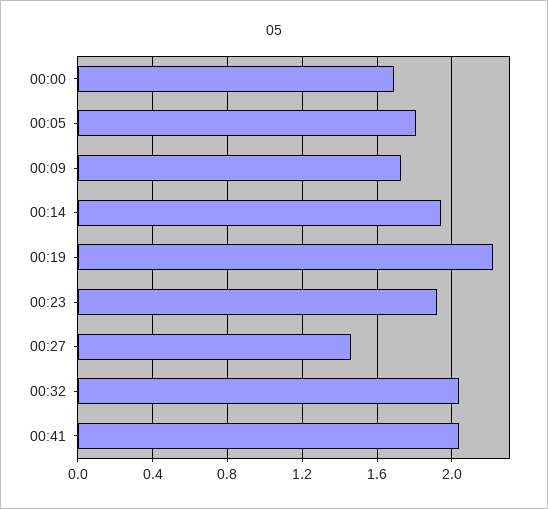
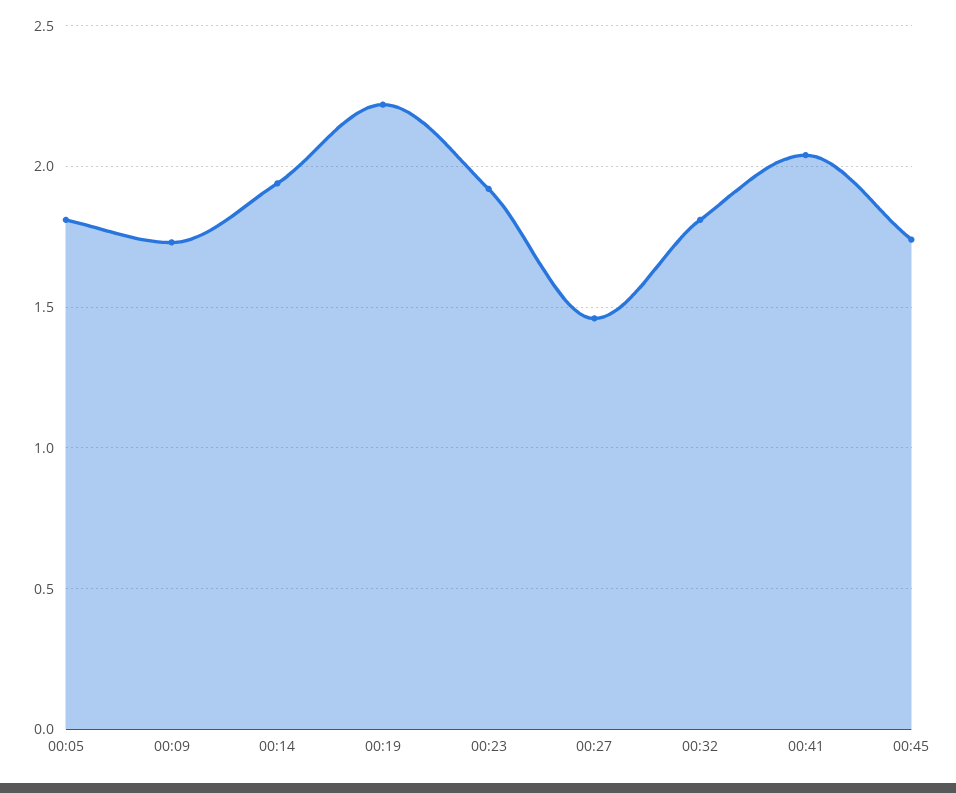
00:00: 1.7 -> none
00:32: 2.05 -> 1.8
00:45: none -> 1.75

